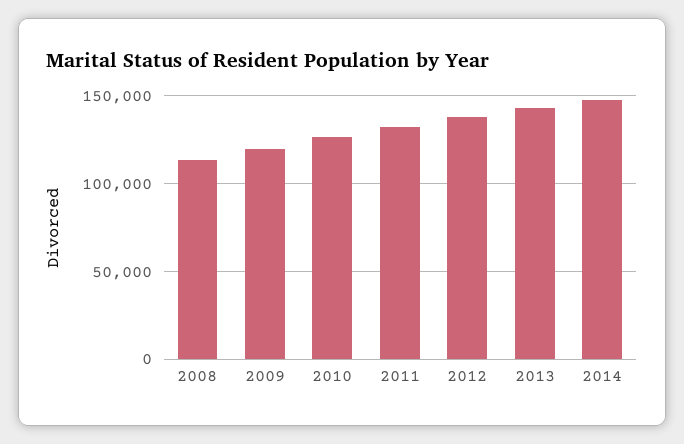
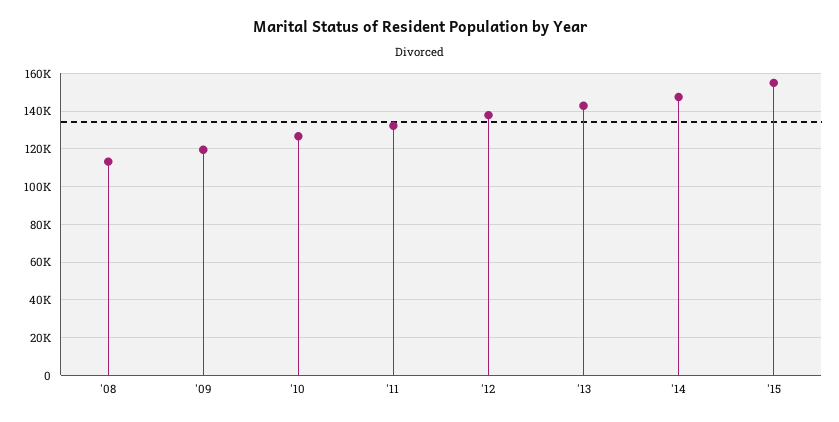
'15: none -> 155000

